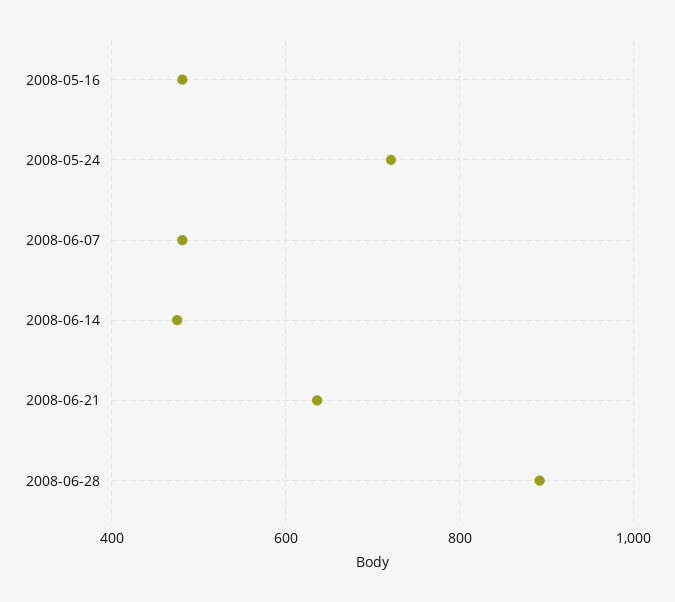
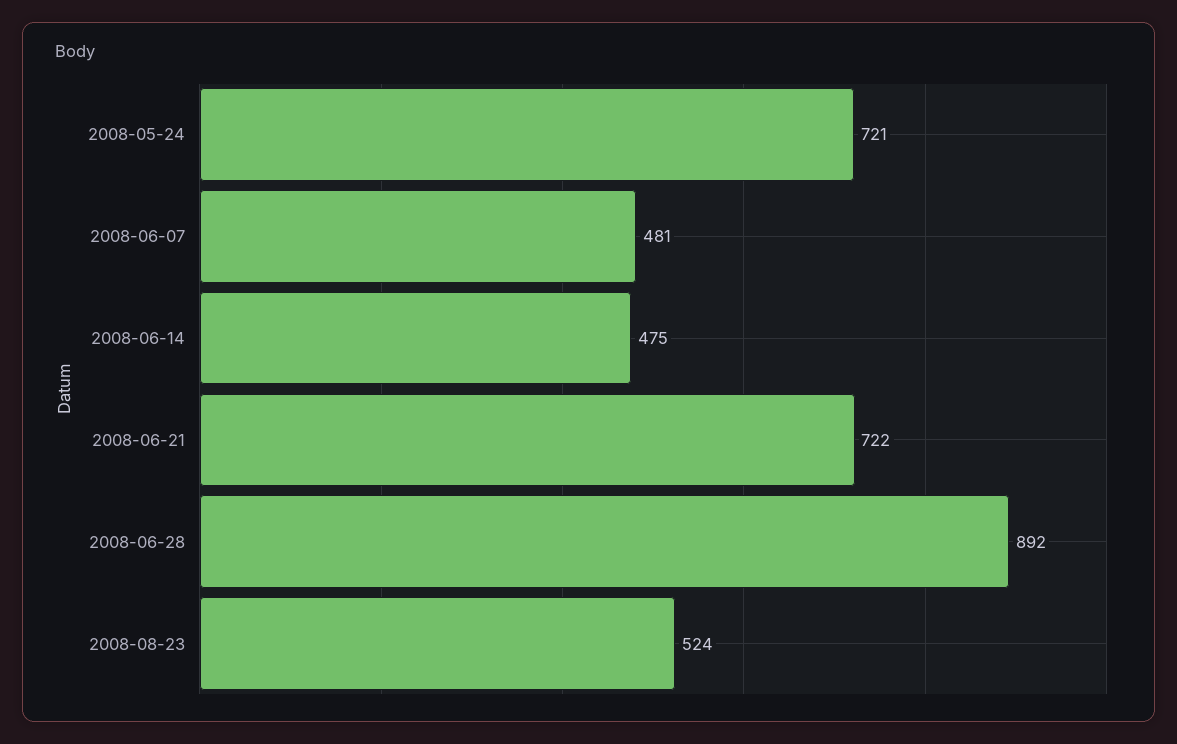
2008-05-16: 480 -> none
2008-06-21: 640 -> 722
2008-08-23: none -> 524

